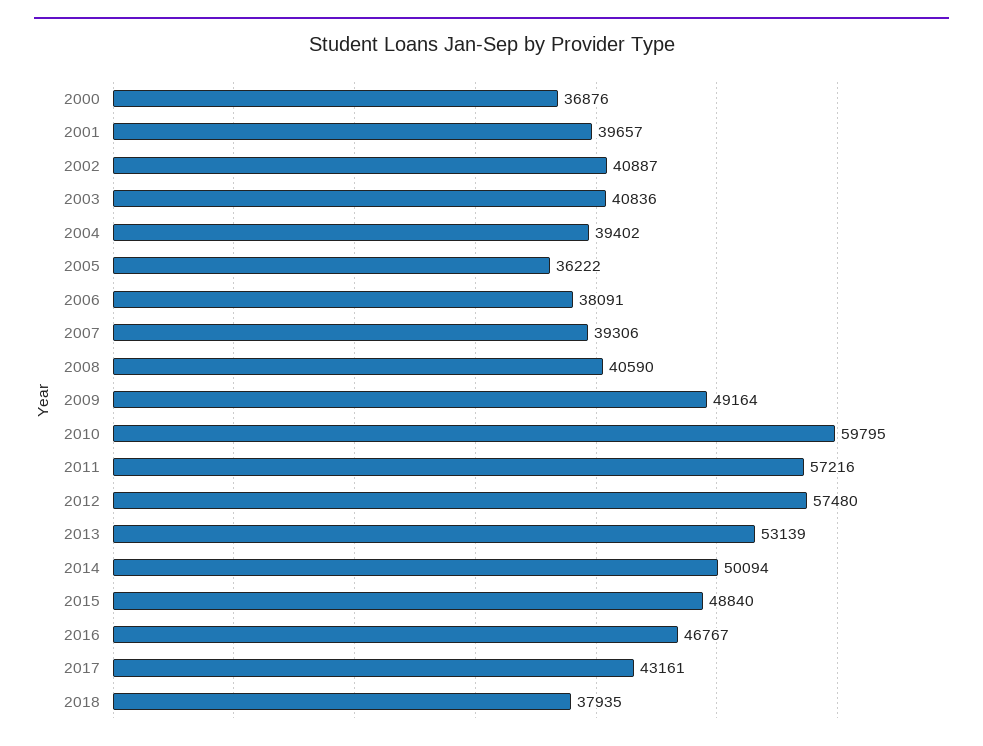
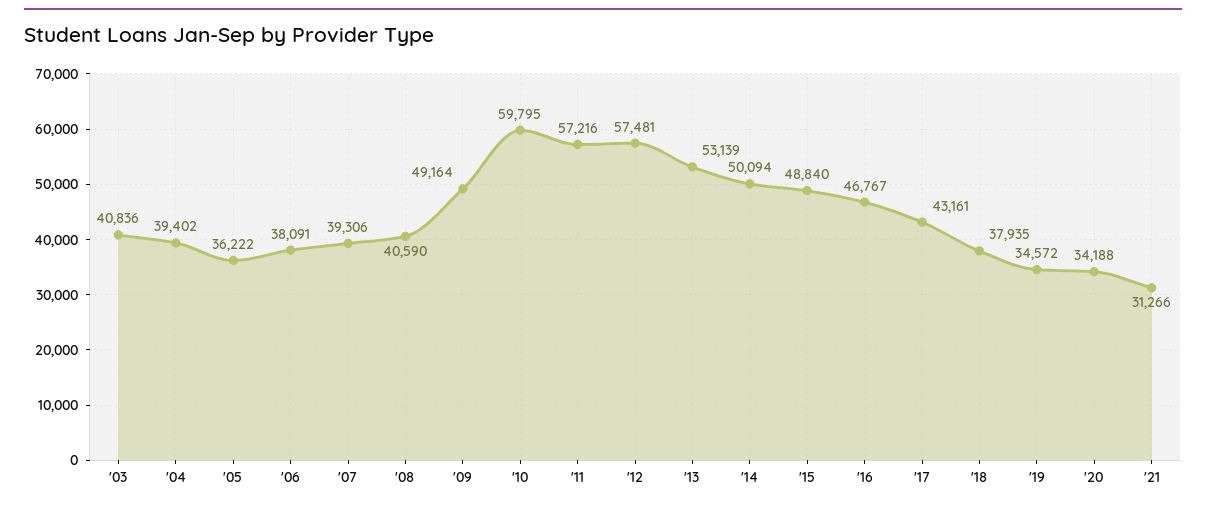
2000: 36876 -> none
2001: 39657 -> none
2002: 40887 -> none
2012: 57480 -> 57481
'19: none -> 34572
'20: none -> 34188
'21: none -> 31266

